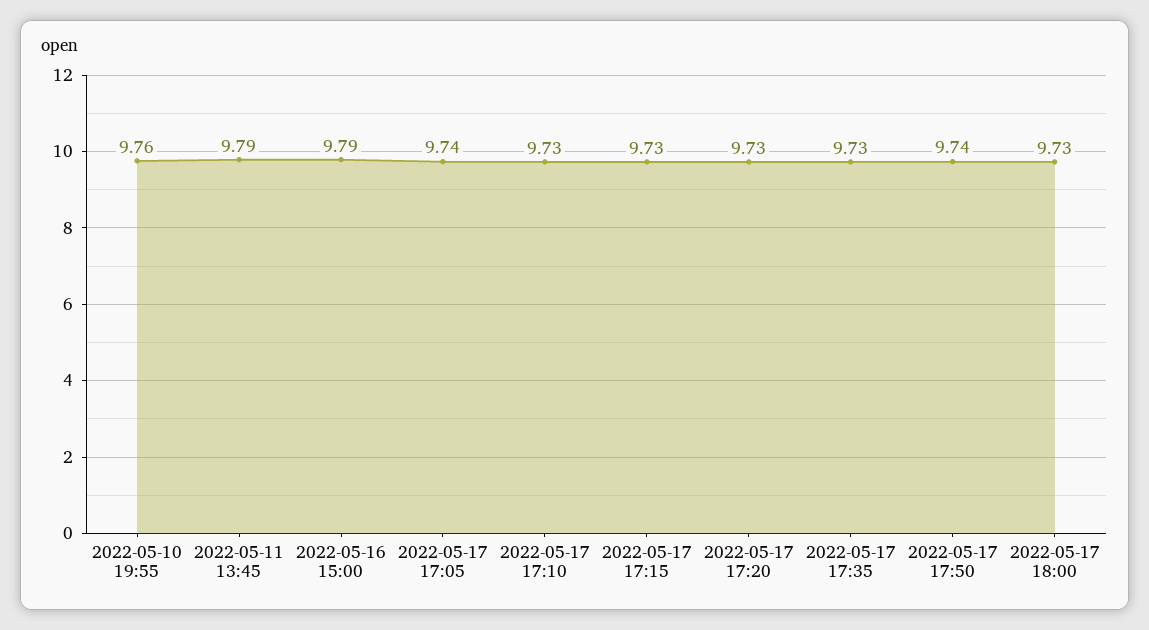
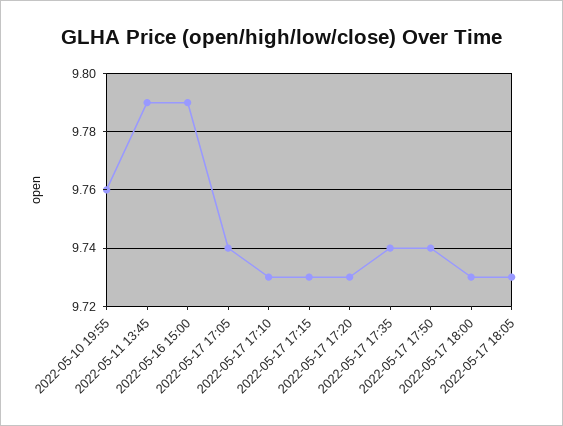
2022-05-17 17:35: 9.73 -> 9.74
2022-05-17 18:05: none -> 9.73

